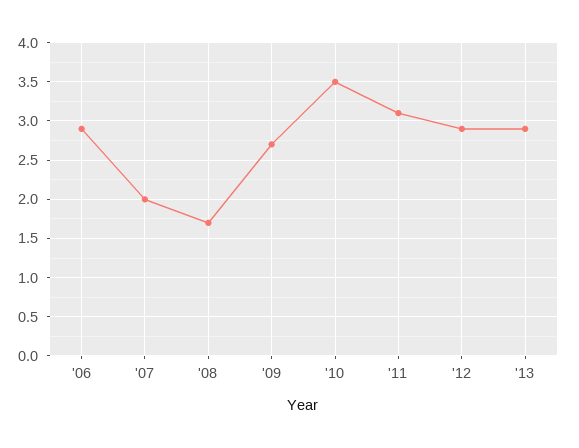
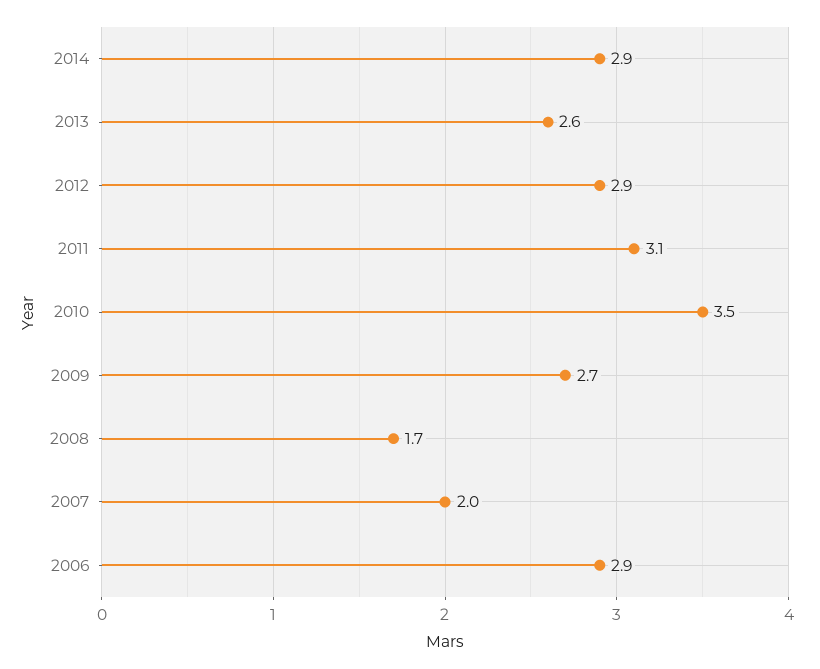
'13: 2.9 -> 2.6
2014: none -> 2.9

